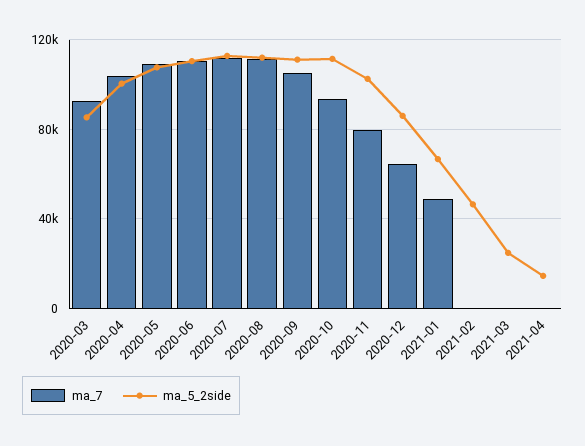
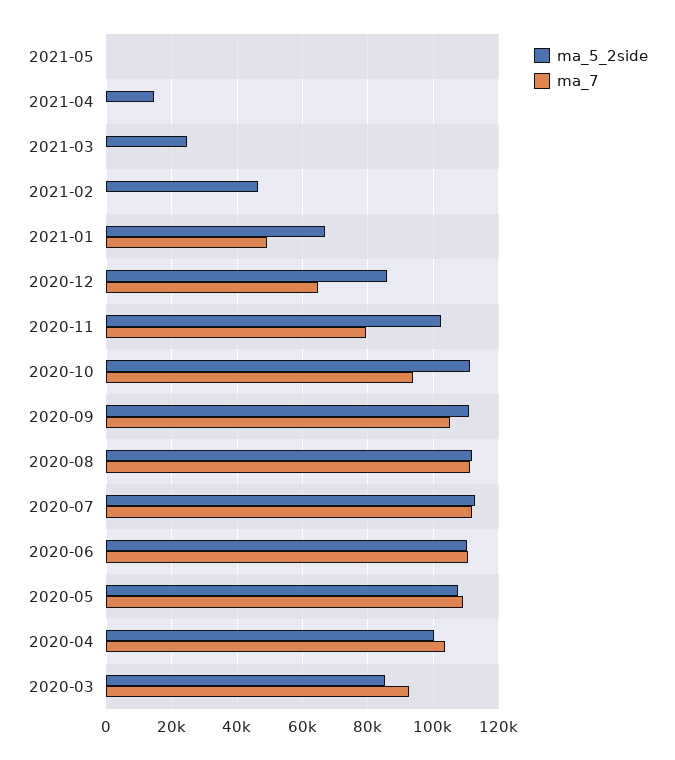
ma_5_2side, 2021-05: none -> 0
ma_7, 2021-05: none -> 0

